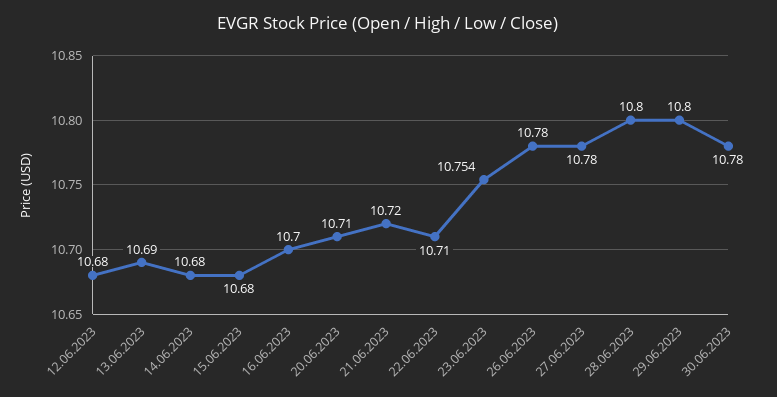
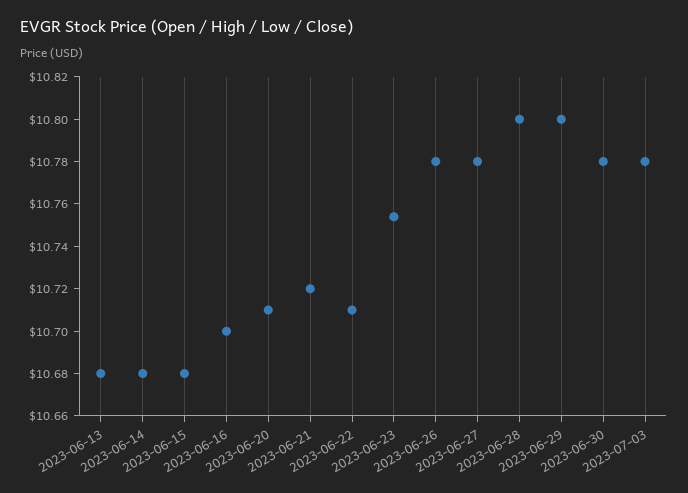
12.06.2023: 10.68 -> none
13.06.2023: 10.69 -> 10.68
2023-07-03: none -> 10.78

